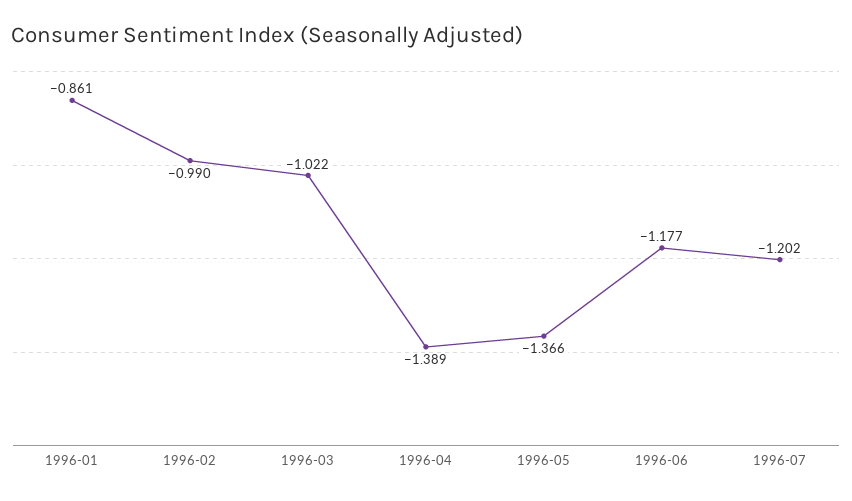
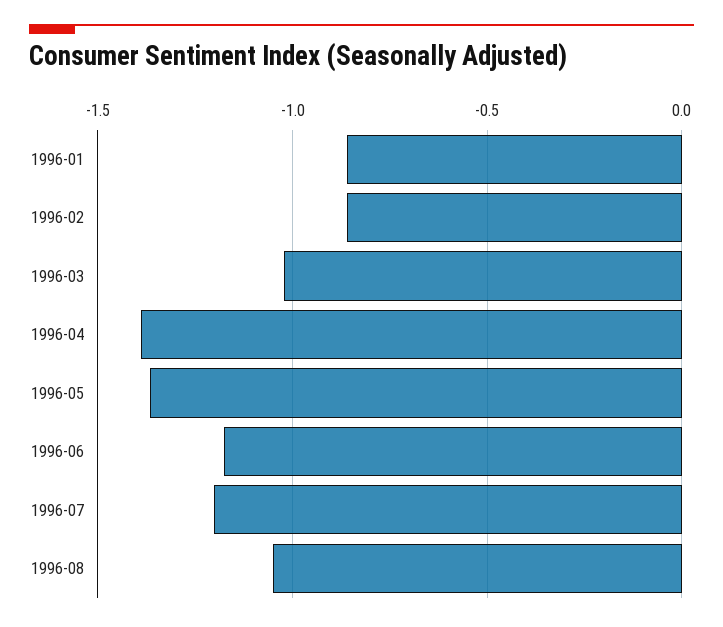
1996-02: -0.99 -> -0.85
1996-08: none -> -1.05

